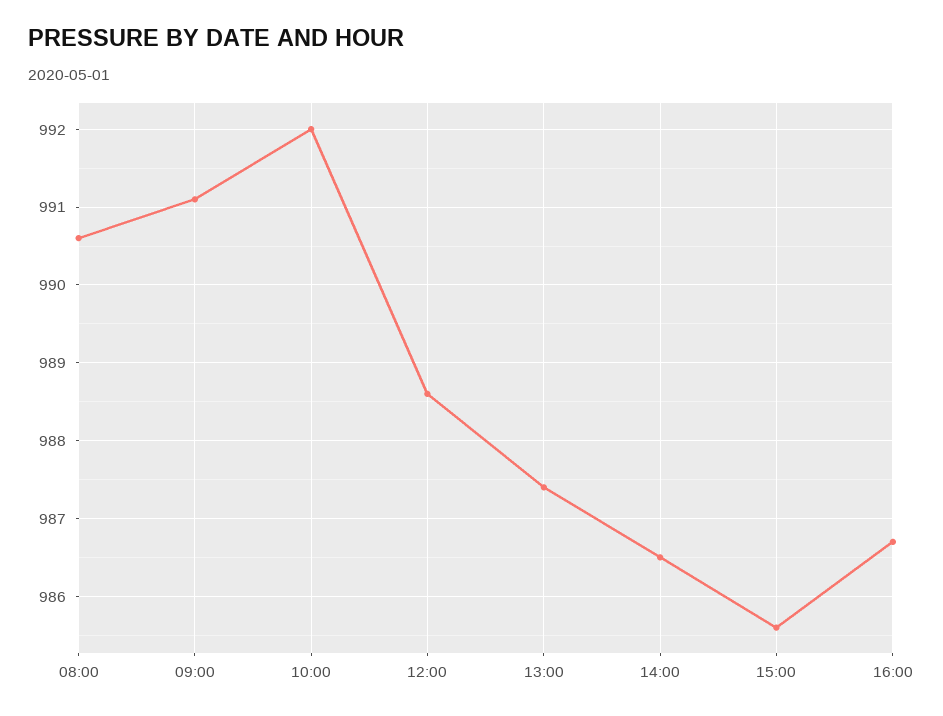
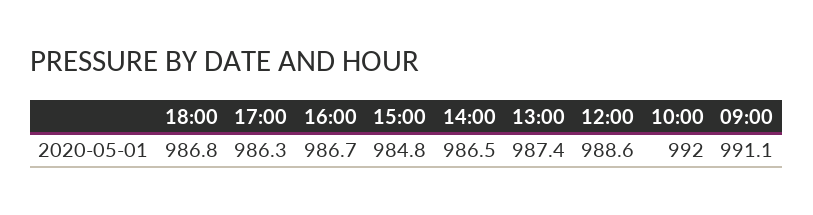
08:00: 990.6 -> none
15:00: 985.6 -> 984.8
18:00: none -> 986.8
17:00: none -> 986.3

